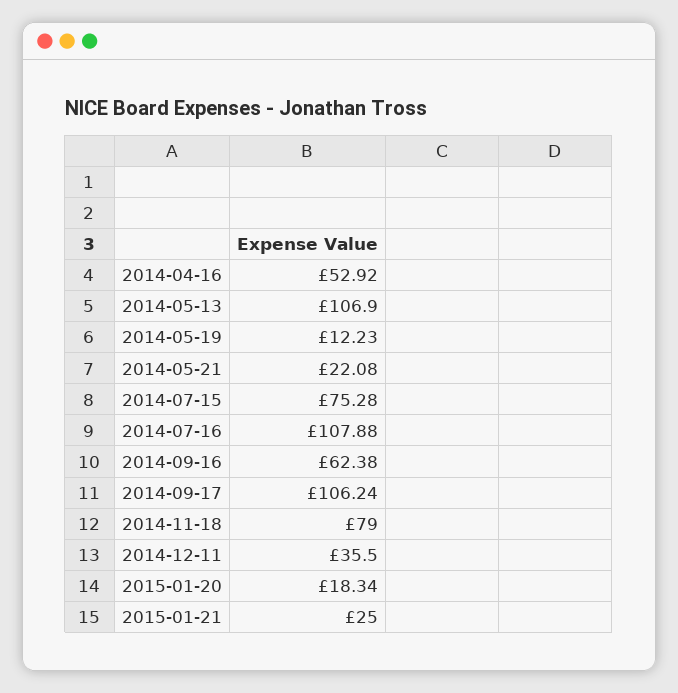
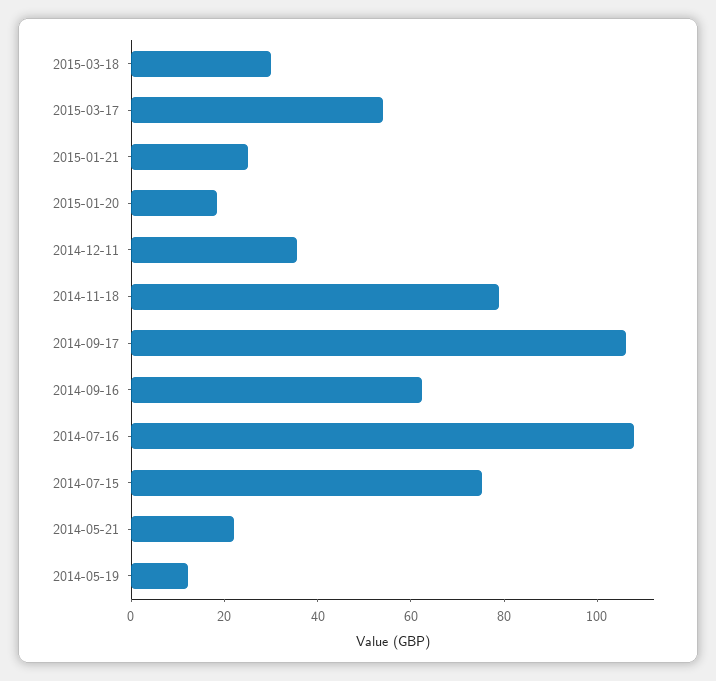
2014-04-16: 52.92 -> none
2014-05-13: 106.9 -> none
2015-03-18: none -> 30
2015-03-17: none -> 55

